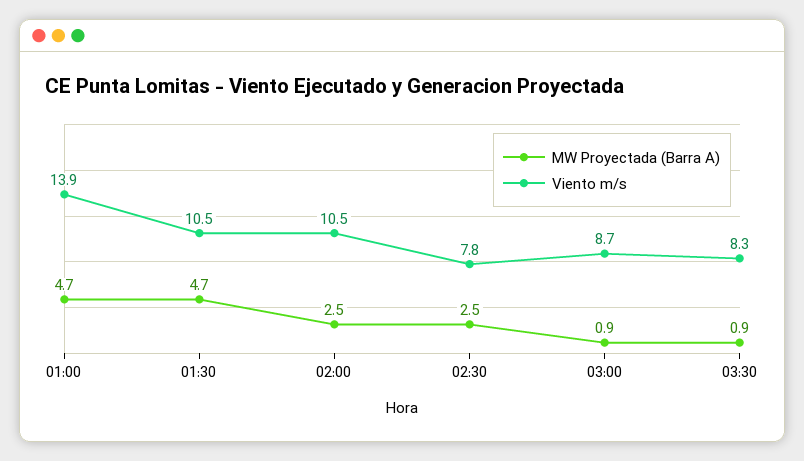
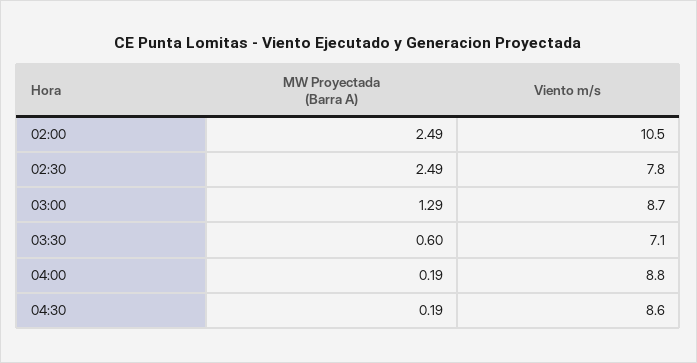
MW Proyectada (Barra A), 01:00: 4.7 -> none
Viento m/s, 01:00: 13.9 -> none
MW Proyectada (Barra A), 01:30: 4.7 -> none
Viento m/s, 01:30: 10.5 -> none
MW Proyectada (Barra A), 03:00: 0.9 -> 1.29
MW Proyectada (Barra A), 03:30: 0.9 -> 0.6
Viento m/s, 03:30: 8.3 -> 7.1
MW Proyectada (Barra A), 04:00: none -> 0.19
Viento m/s, 04:00: none -> 8.8
MW Proyectada (Barra A), 04:30: none -> 0.19
Viento m/s, 04:30: none -> 8.6

